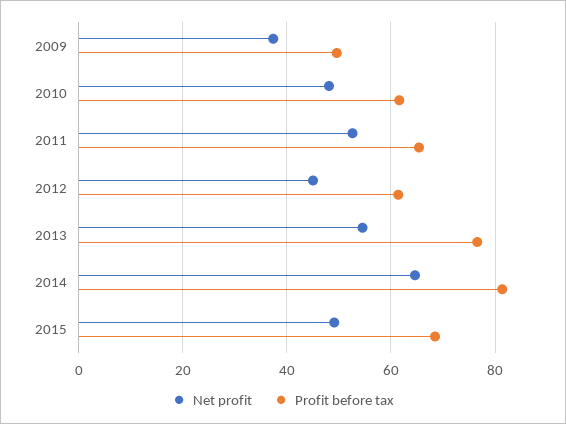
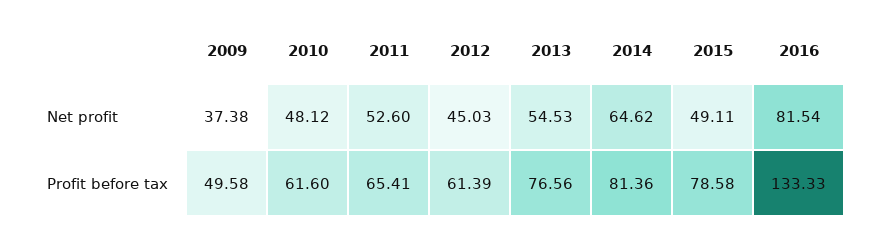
Profit before tax, 2015: 68 -> 78.58
Net profit, 2016: none -> 81.54
Profit before tax, 2016: none -> 133.33

